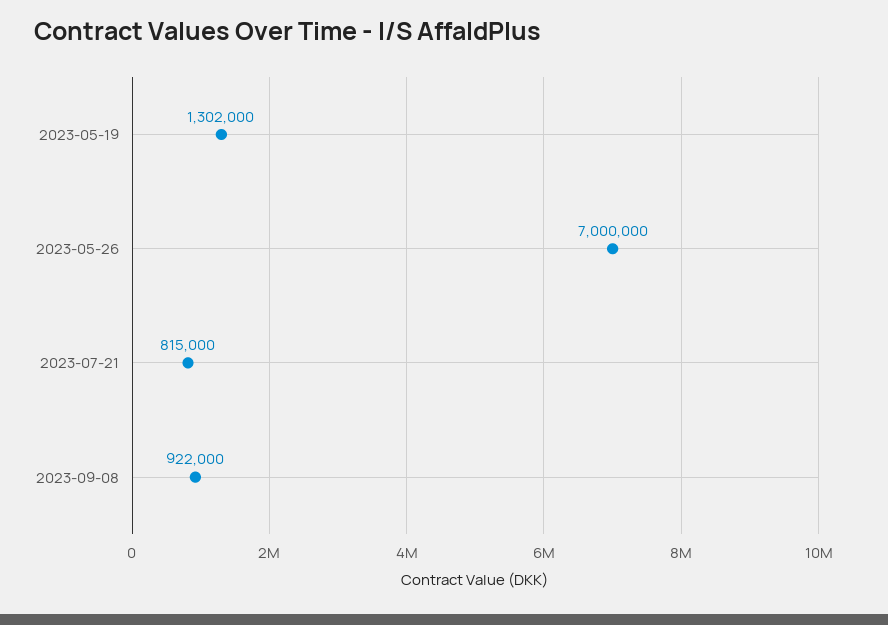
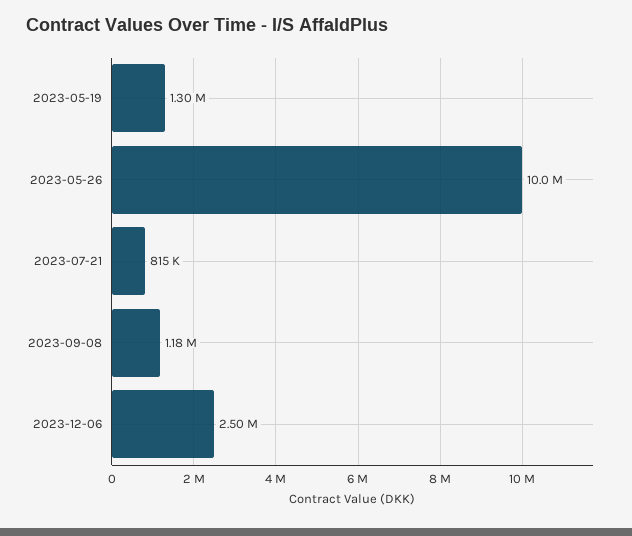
2023-05-26: 7000000 -> 10000000
2023-09-08: 922000 -> 1180000
2023-12-06: none -> 2500000

